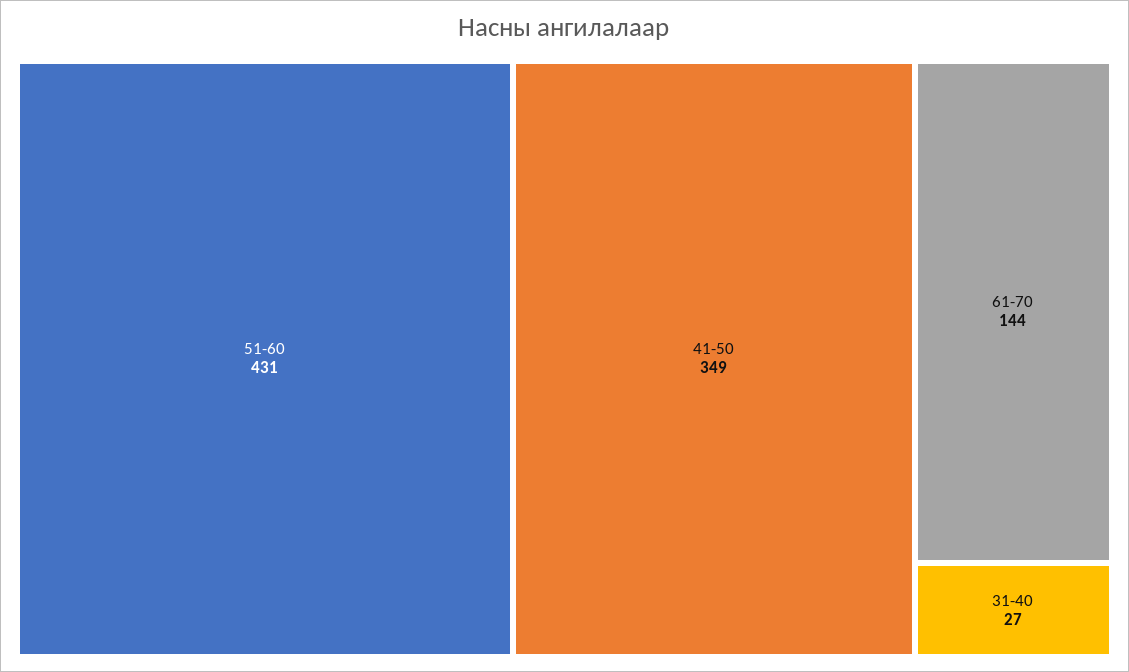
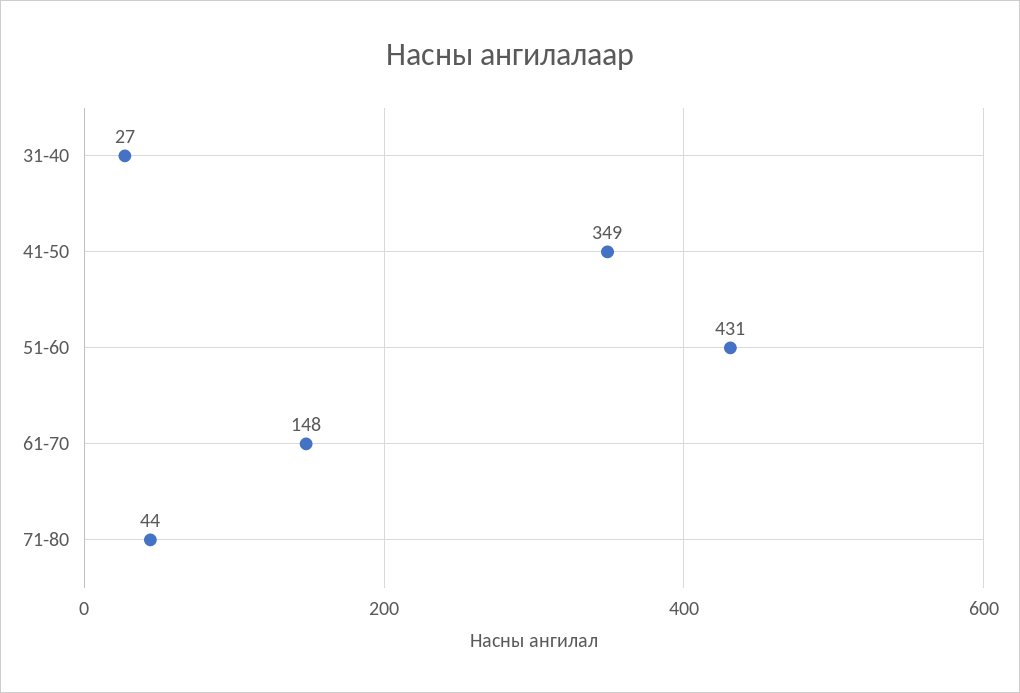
61-70: 144 -> 148
71-80: none -> 44

